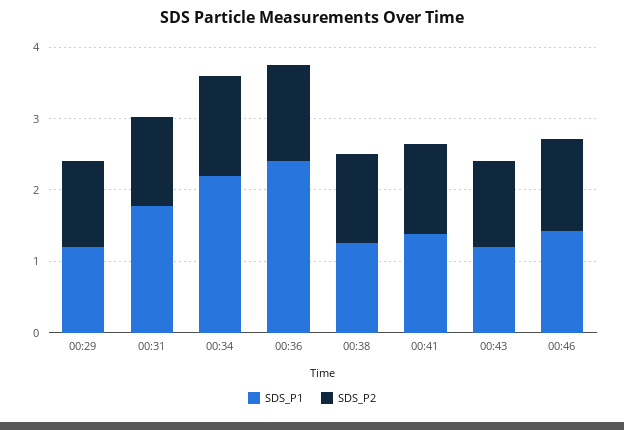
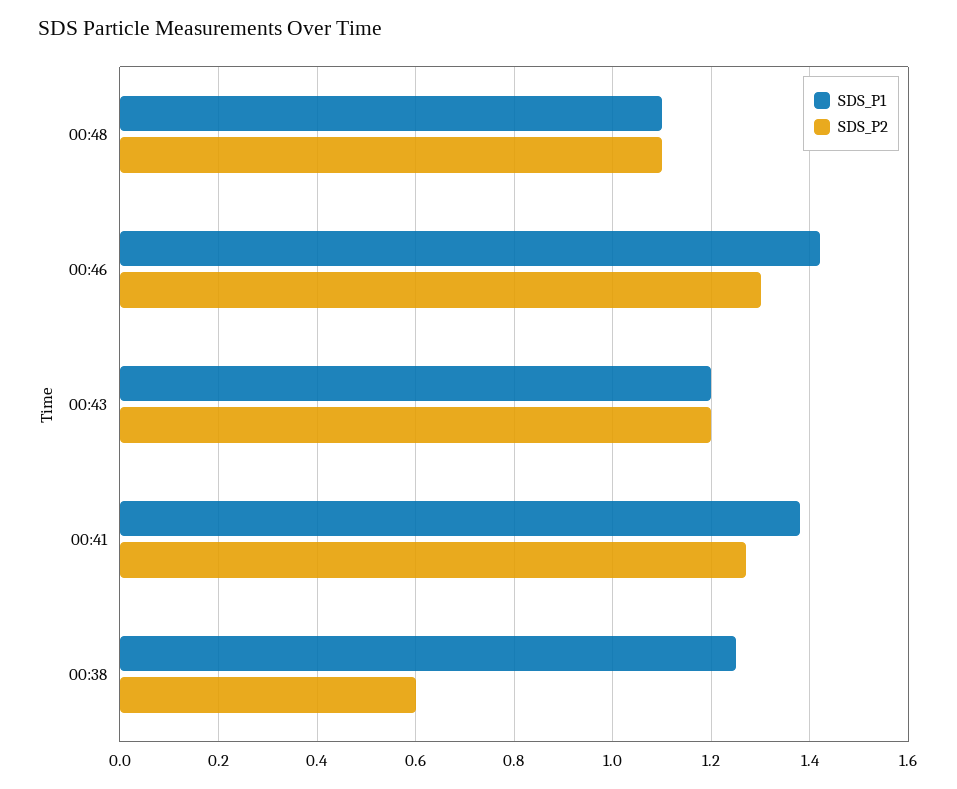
SDS_P1, 00:29: 1.2 -> none
SDS_P2, 00:29: 1.2 -> none
SDS_P1, 00:31: 1.8 -> none
SDS_P2, 00:31: 1.2 -> none
SDS_P1, 00:34: 2.2 -> none
SDS_P2, 00:34: 1.4 -> none
SDS_P1, 00:36: 2.4 -> none
SDS_P2, 00:36: 1.4 -> none
SDS_P2, 00:38: 1.2 -> 0.6
SDS_P1, 00:48: none -> 1.1
SDS_P2, 00:48: none -> 1.1

